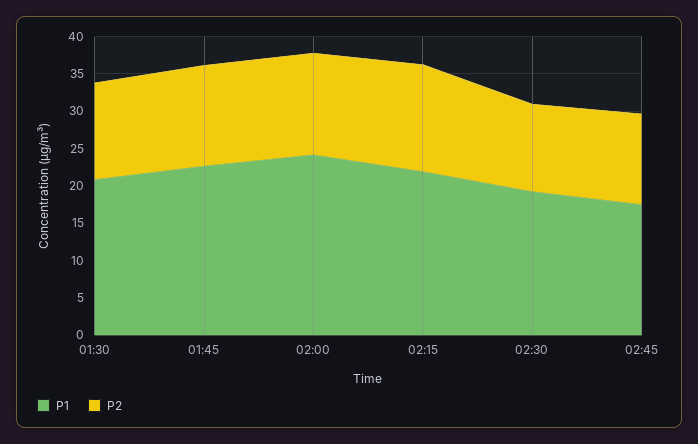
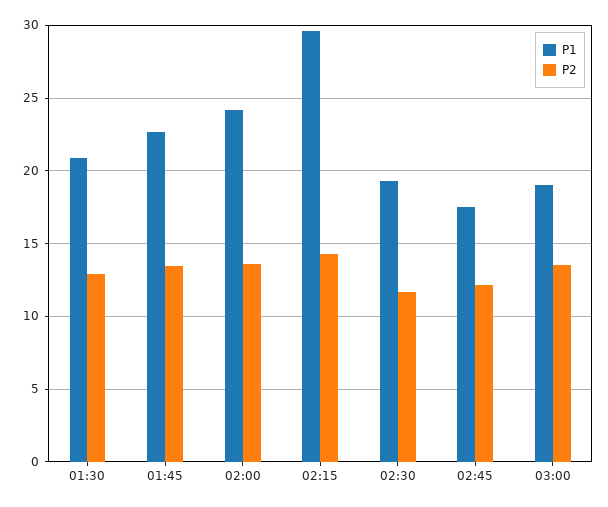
P1, 02:15: 22.5 -> 29.5
P1, 03:00: none -> 19
P2, 03:00: none -> 13.5

